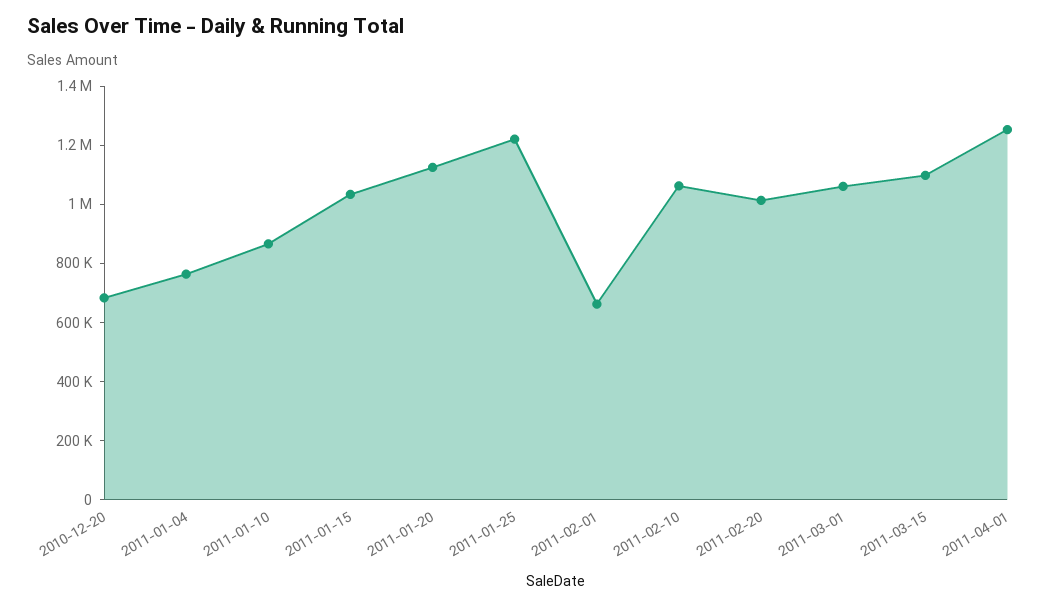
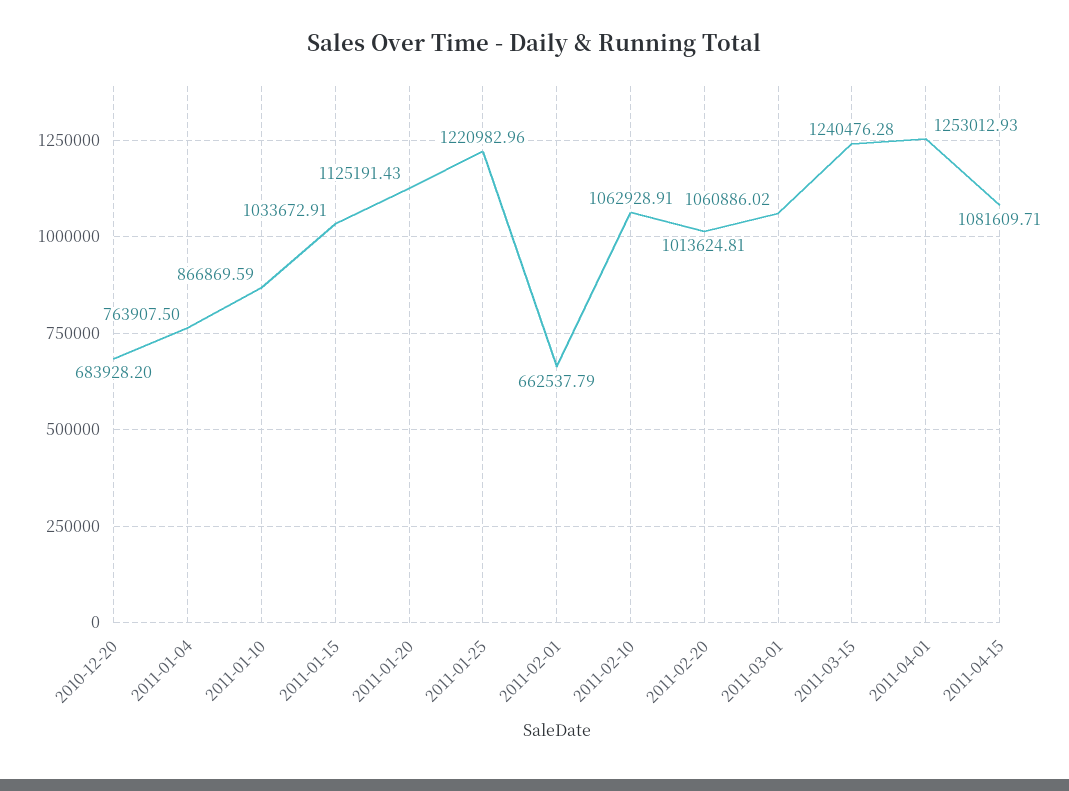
2011-03-15: 1100000 -> 1240476.28
2011-04-15: none -> 1081609.71

